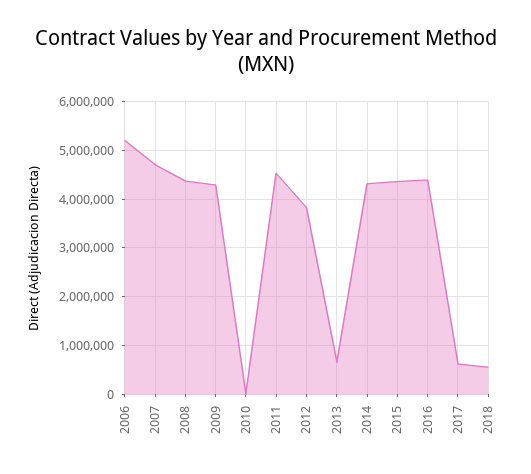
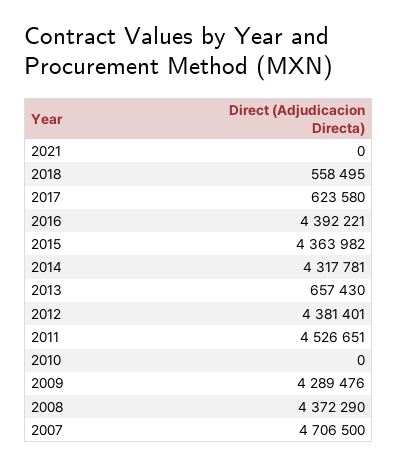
2006: 5200000 -> none
2012: 3800000 -> 4381401
2021: none -> 0

